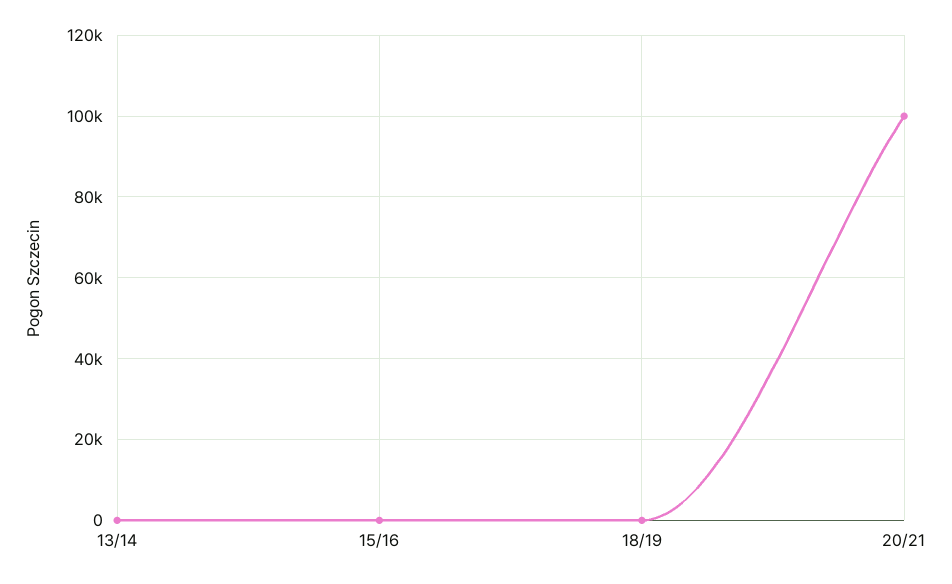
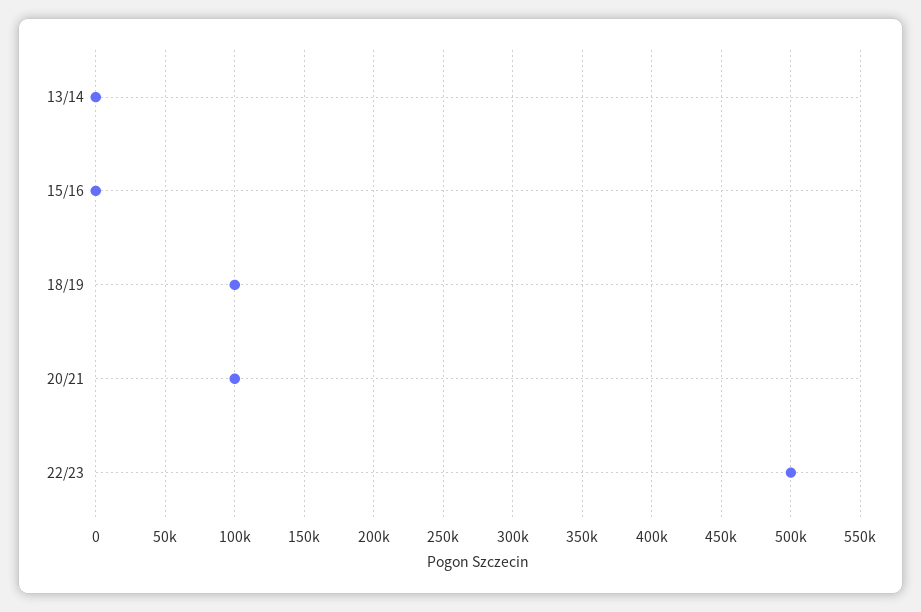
18/19: 0 -> 100000
22/23: none -> 500000

